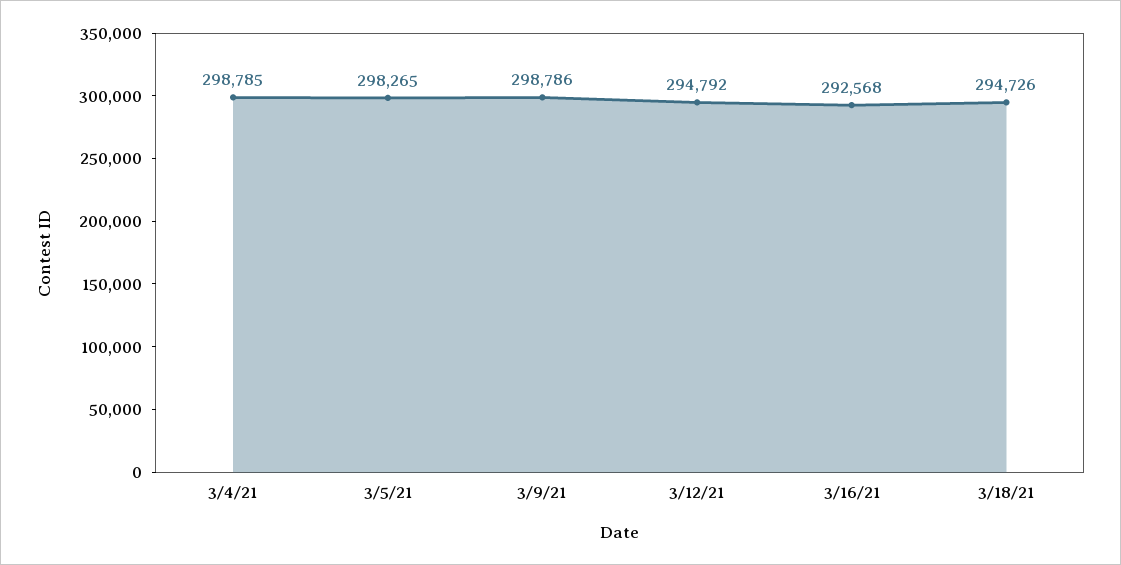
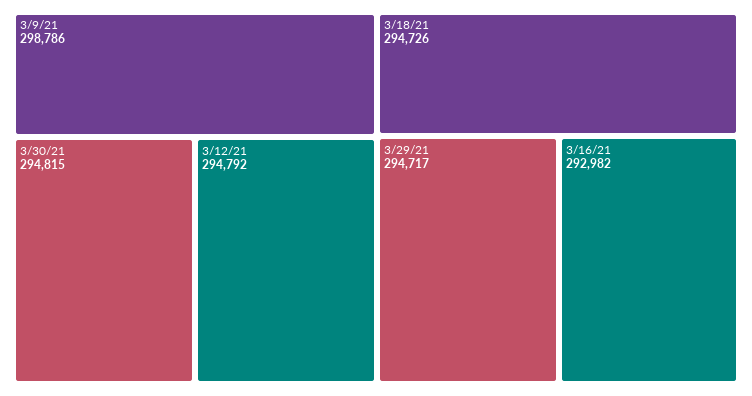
3/4/21: 298785 -> none
3/5/21: 298265 -> none
3/16/21: 292568 -> 292982
3/30/21: none -> 294815
3/29/21: none -> 294717

